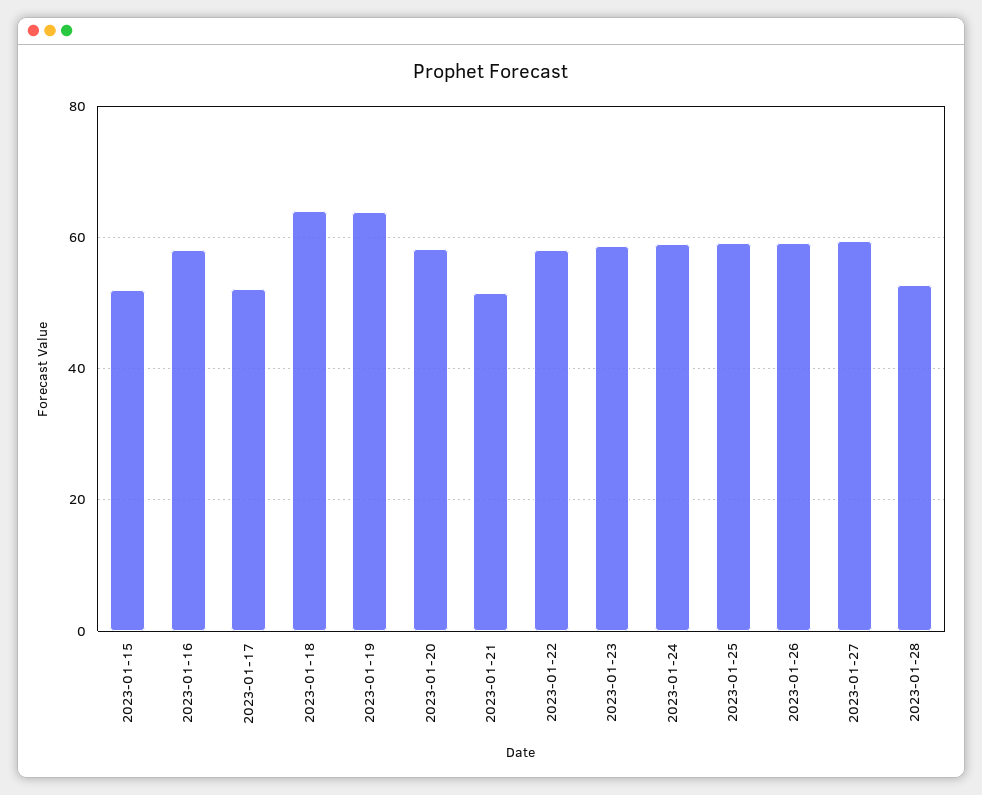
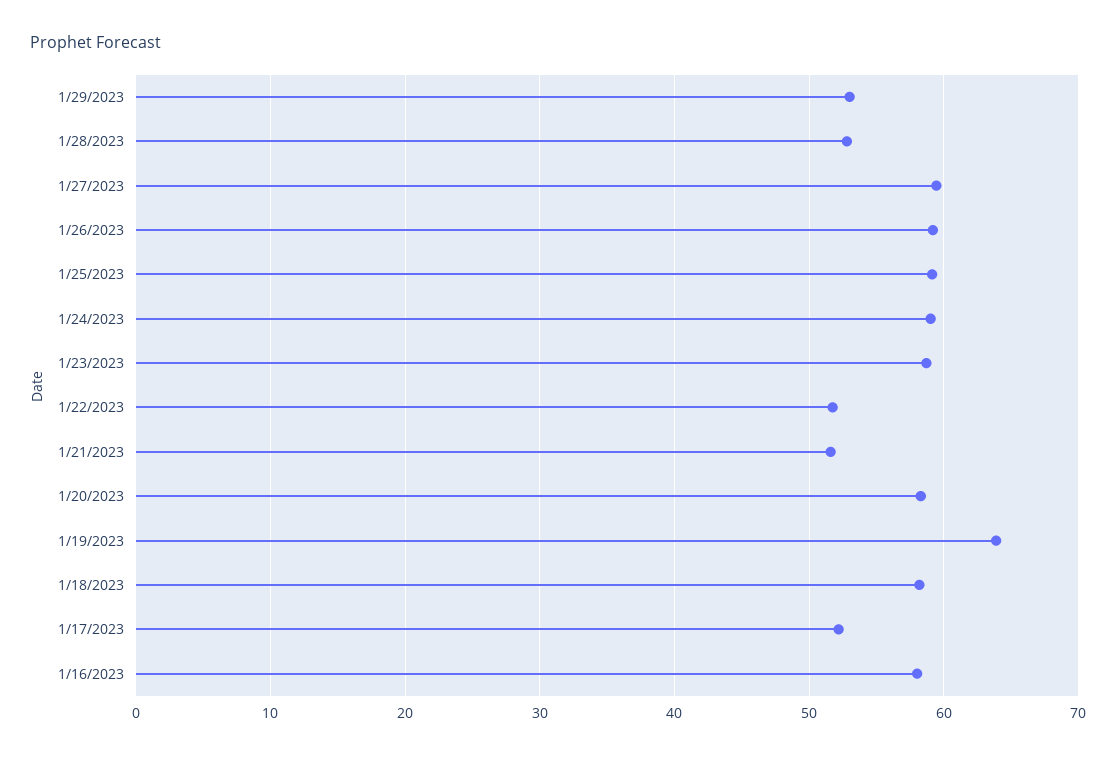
2023-01-15: 52 -> none
2023-01-18: 64 -> 58
2023-01-22: 58 -> 52
1/29/2023: none -> 53

